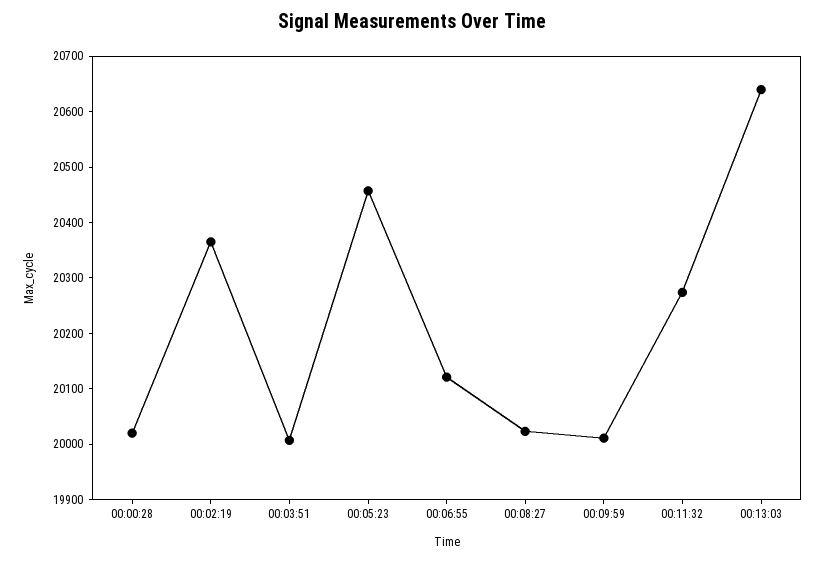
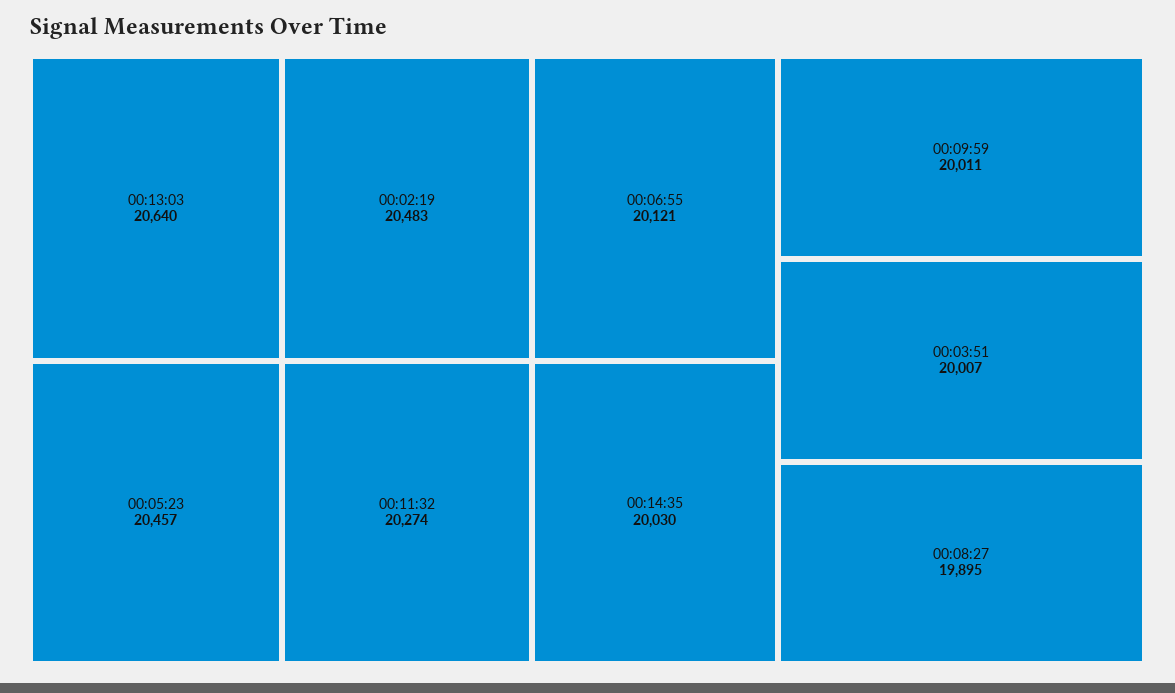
00:00:28: 20020 -> none
00:02:19: 20360 -> 20483
00:08:27: 20020 -> 19895
00:14:35: none -> 20030

